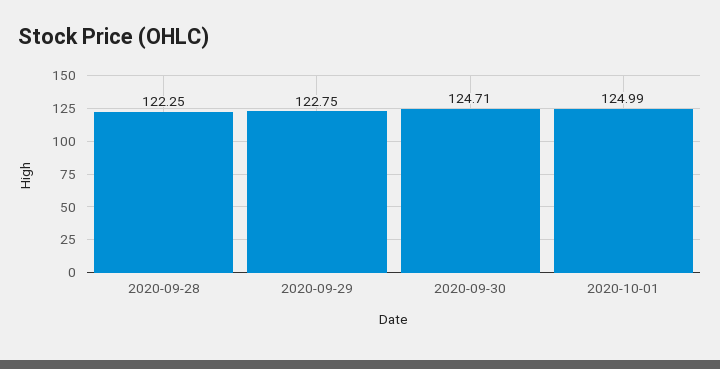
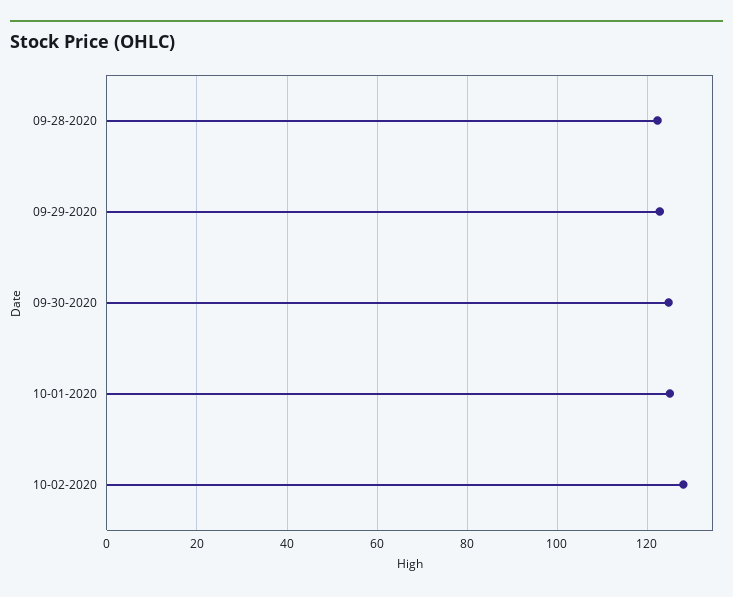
10-02-2020: none -> 128

